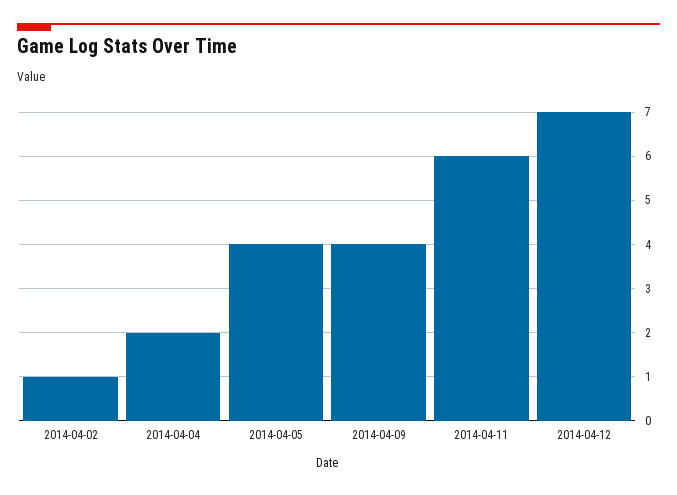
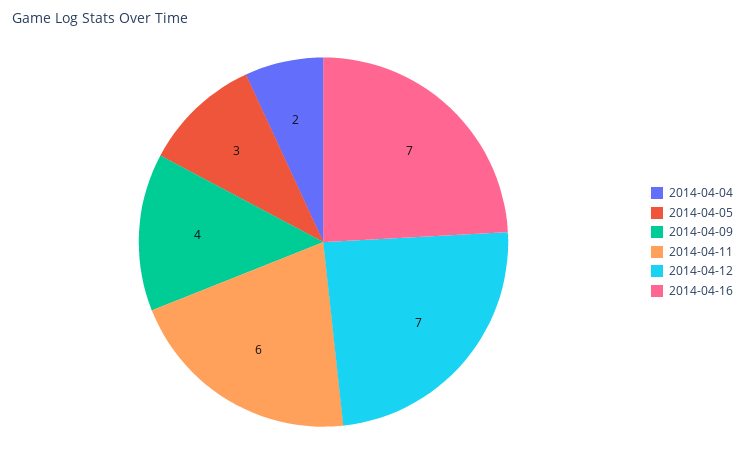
2014-04-02: 1 -> none
2014-04-05: 4 -> 3
2014-04-16: none -> 7

